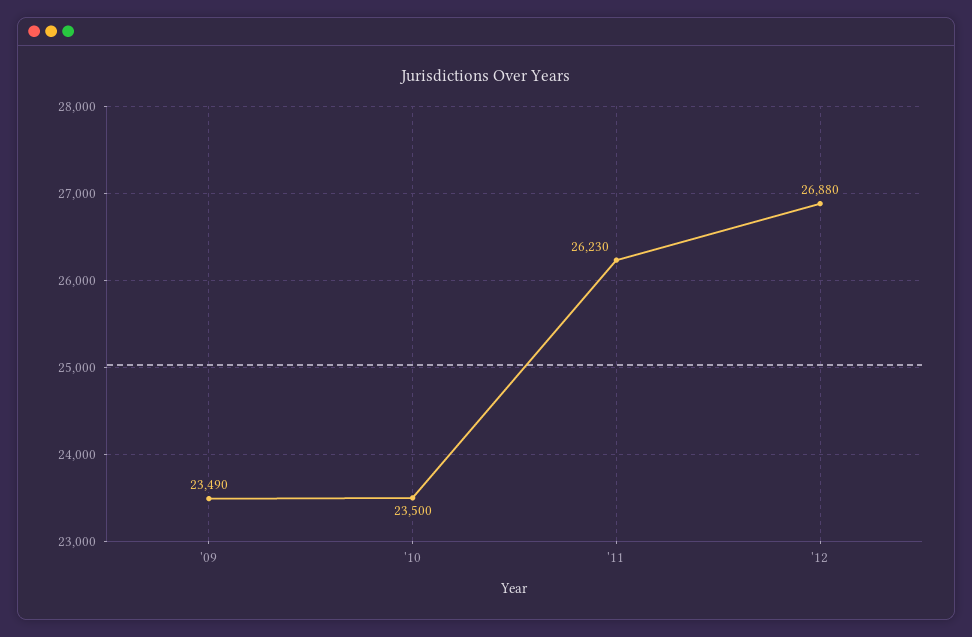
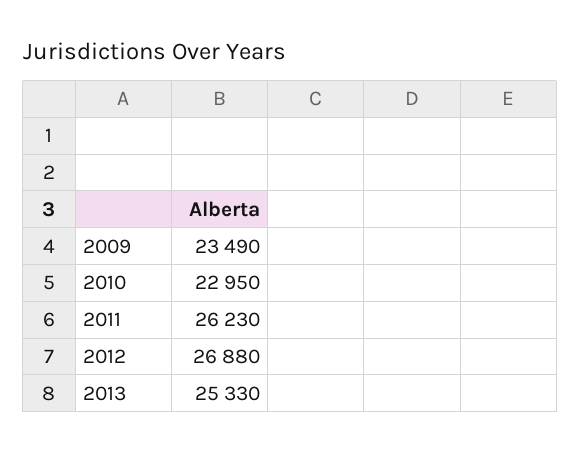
'10: 23500 -> 22950
2013: none -> 25330

